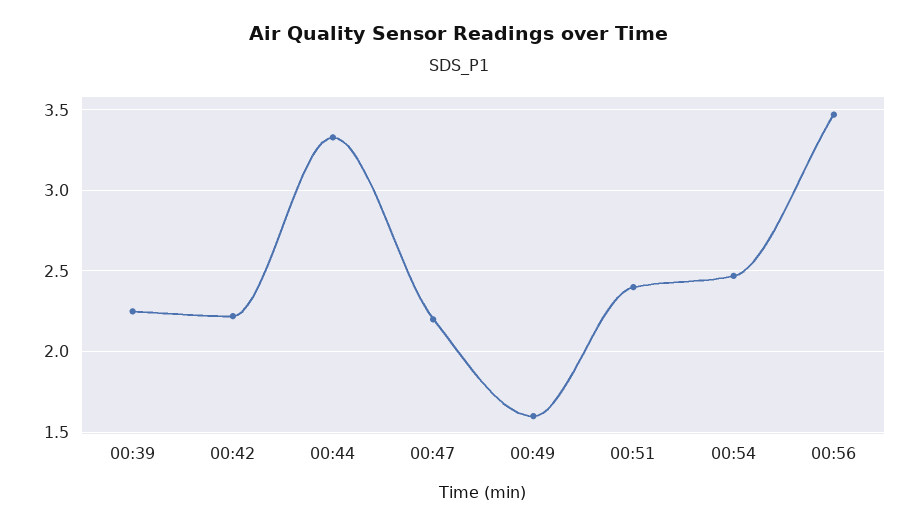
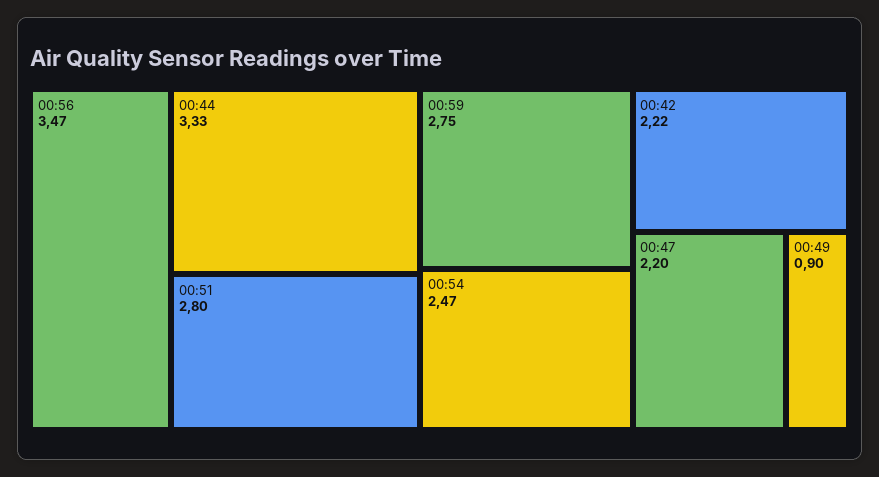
00:39: 2.25 -> none
00:49: 1.6 -> 0.9
00:51: 2.4 -> 2.8
00:59: none -> 2.75

